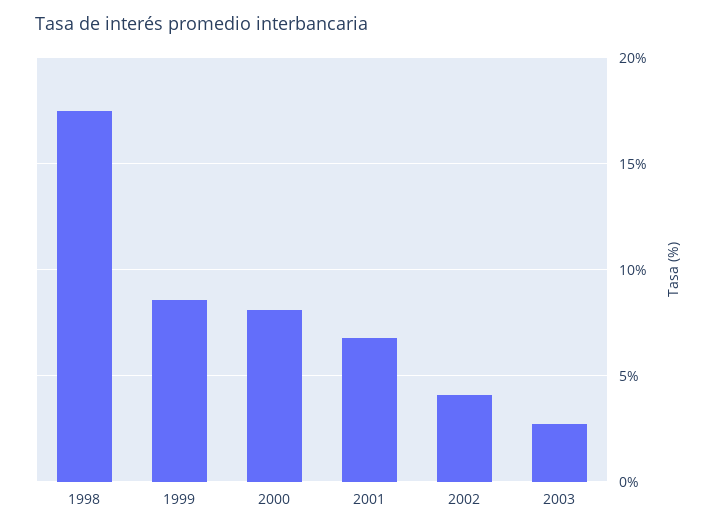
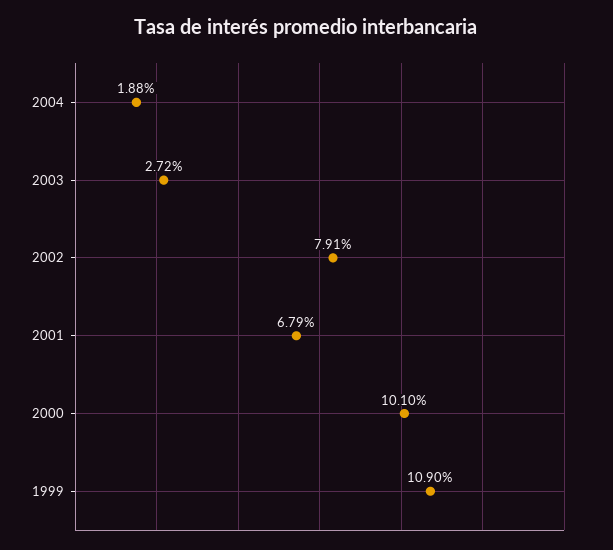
1998: 17.5 -> none
1999: 8.5 -> 10.9
2000: 8 -> 10.1
2002: 4 -> 7.91
2004: none -> 1.88

